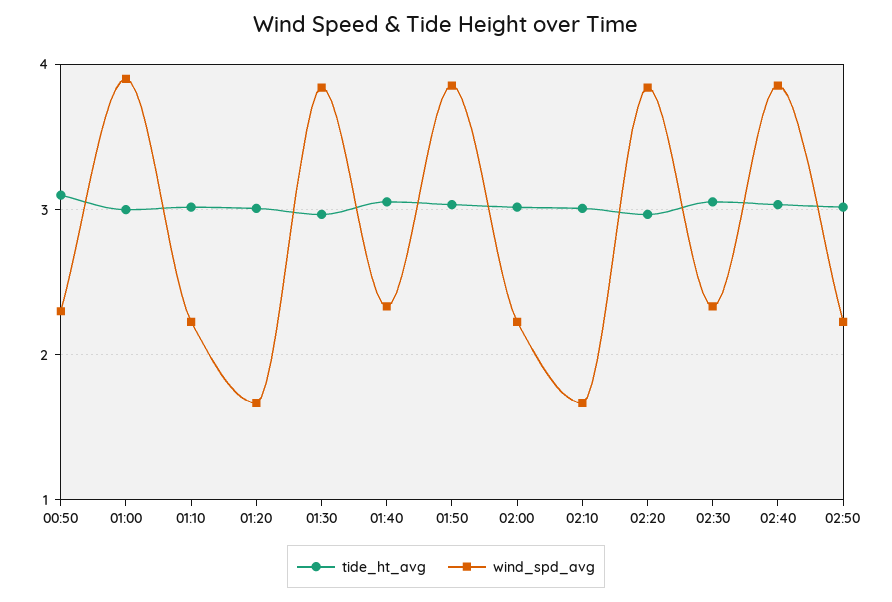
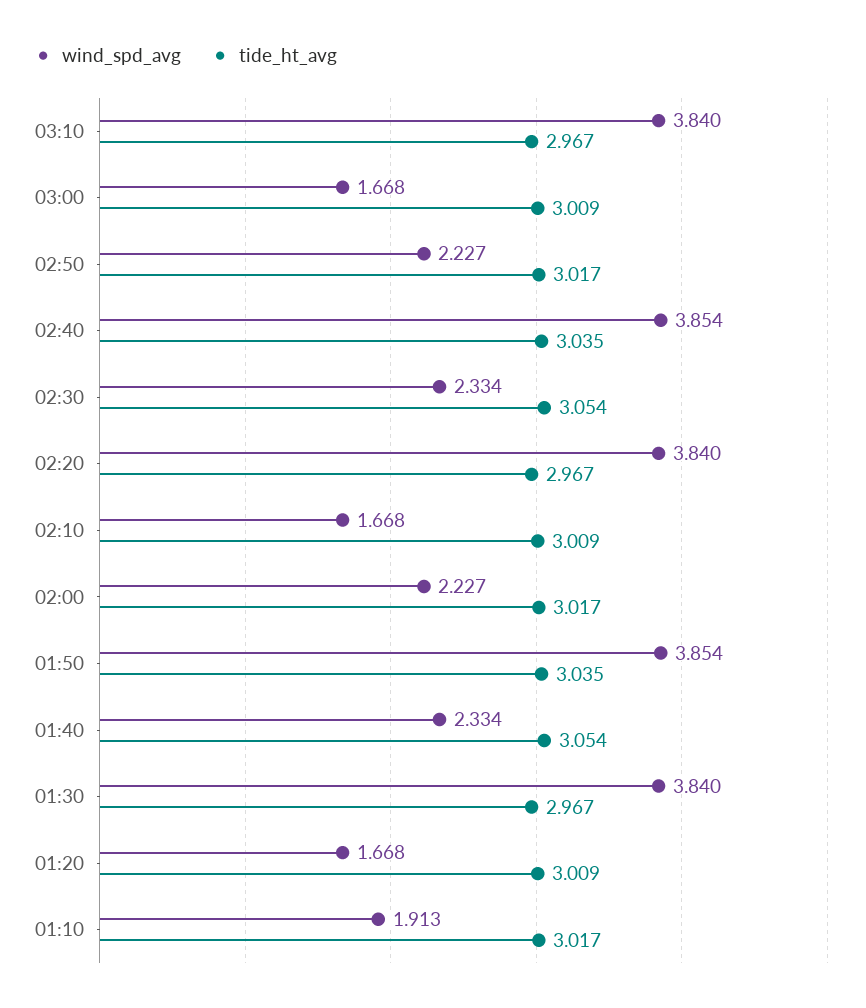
tide_ht_avg, 00:50: 3.1 -> none
wind_spd_avg, 00:50: 2.3 -> none
tide_ht_avg, 01:00: 3 -> none
wind_spd_avg, 01:00: 3.9 -> none
wind_spd_avg, 01:10: 2.2 -> 1.913
wind_spd_avg, 03:10: none -> 3.84
tide_ht_avg, 03:10: none -> 2.967
wind_spd_avg, 03:00: none -> 1.668
tide_ht_avg, 03:00: none -> 3.009

